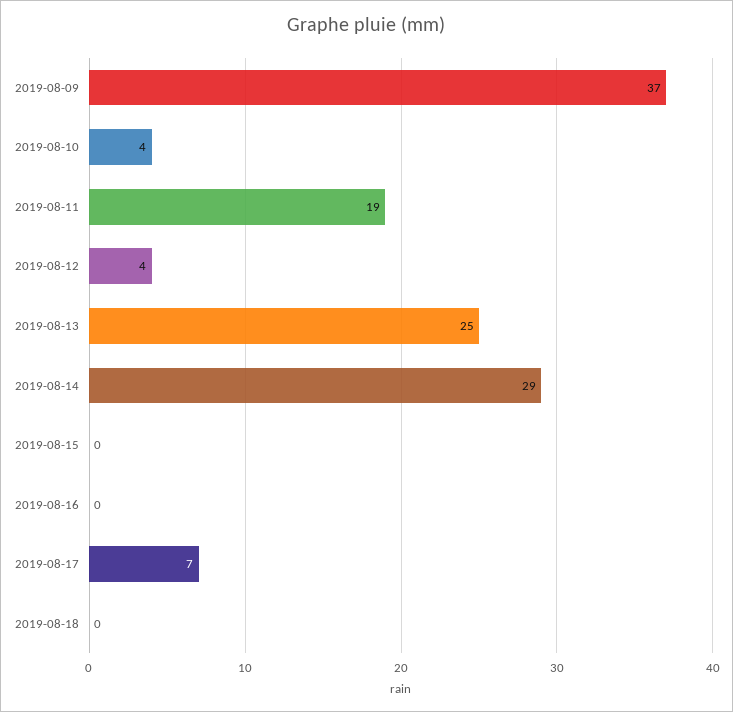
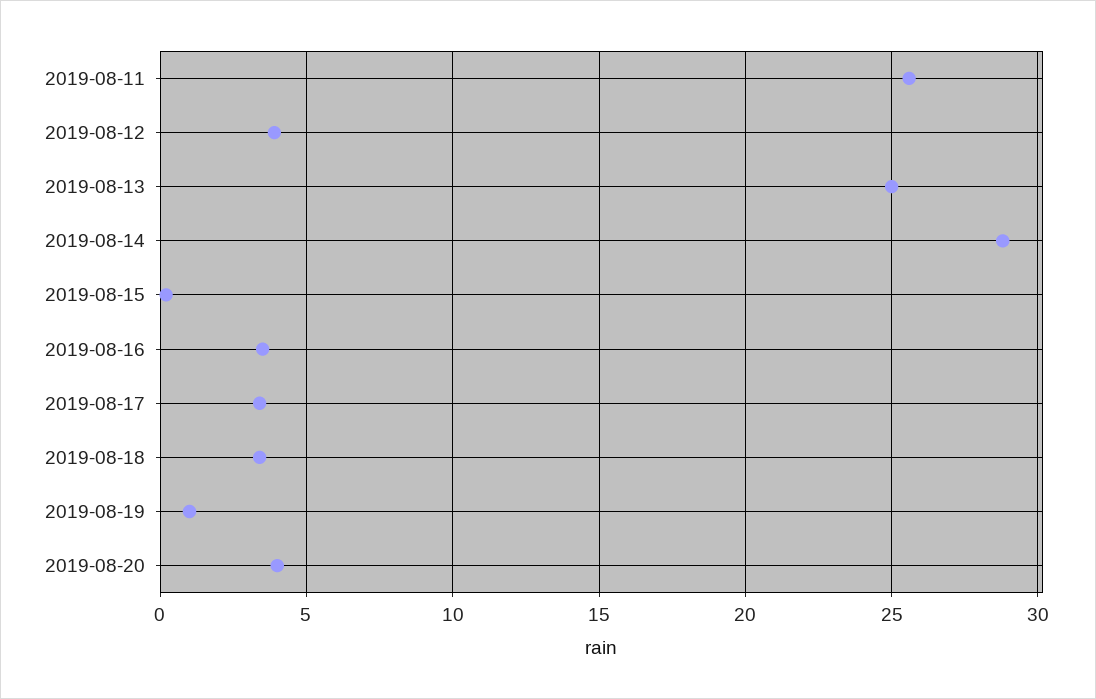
2019-08-09: 37 -> none
2019-08-10: 4 -> none
2019-08-11: 19 -> 25.5
2019-08-16: 0 -> 3.5
2019-08-17: 7 -> 3.5
2019-08-18: 0 -> 3.5
2019-08-19: none -> 1
2019-08-20: none -> 4

